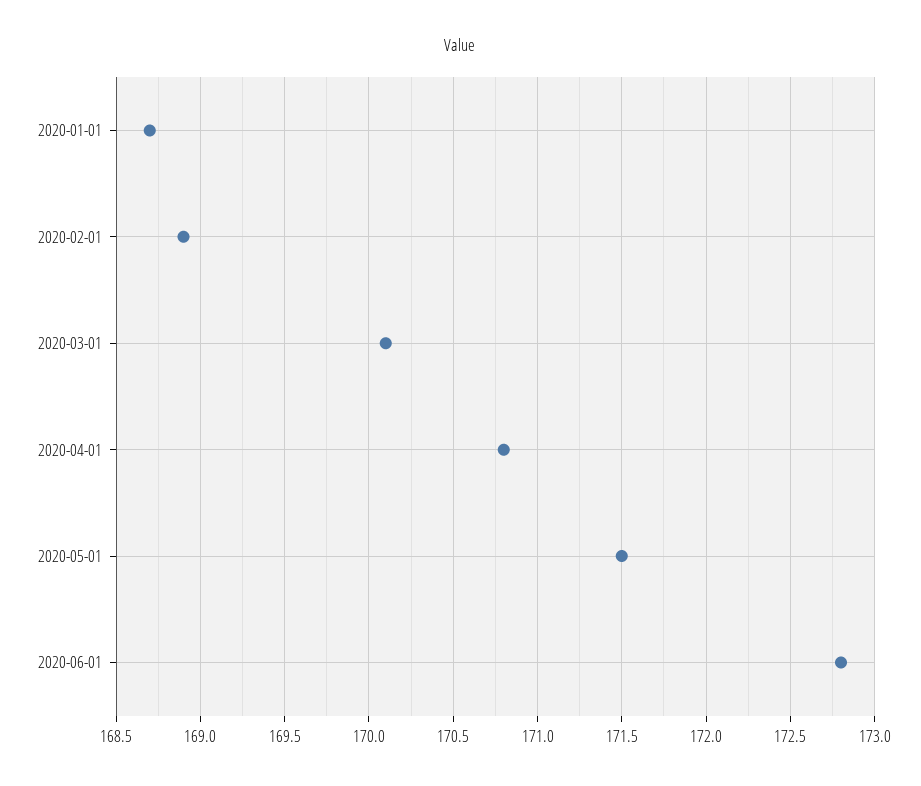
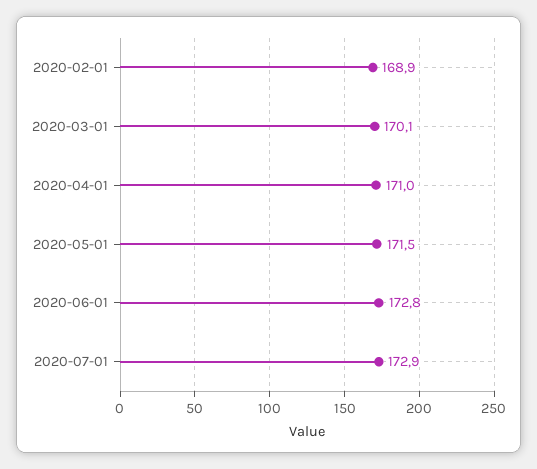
2020-01-01: 168.7 -> none
2020-04-01: 170.8 -> 171
2020-07-01: none -> 172.9

